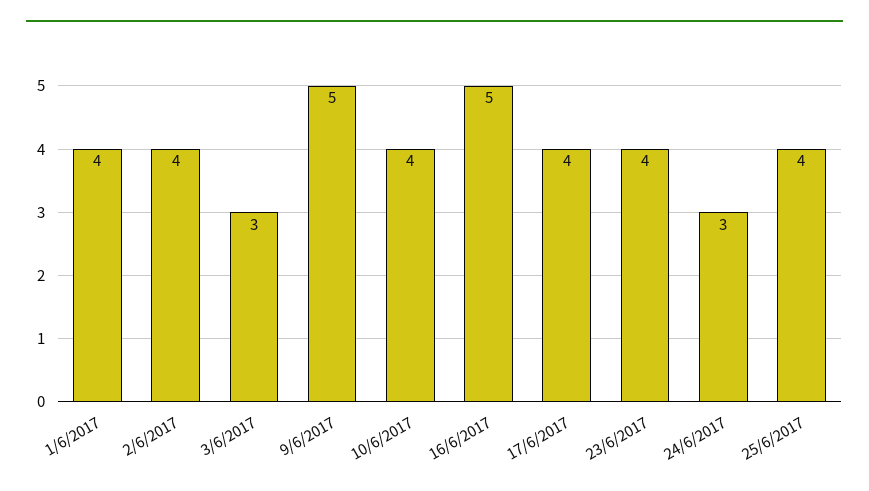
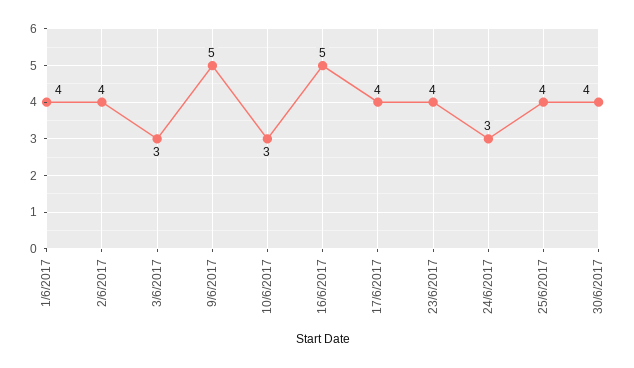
10/6/2017: 4 -> 3
30/6/2017: none -> 4

